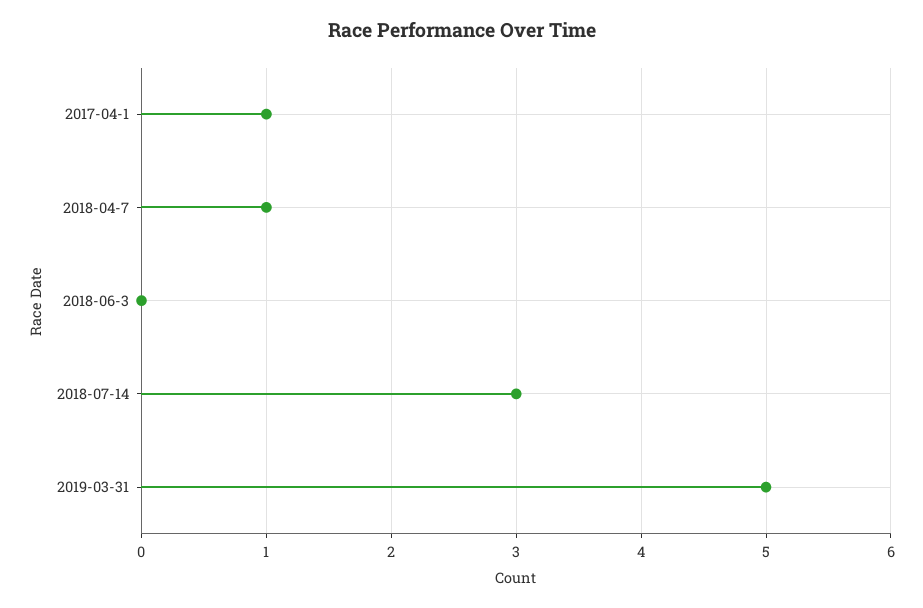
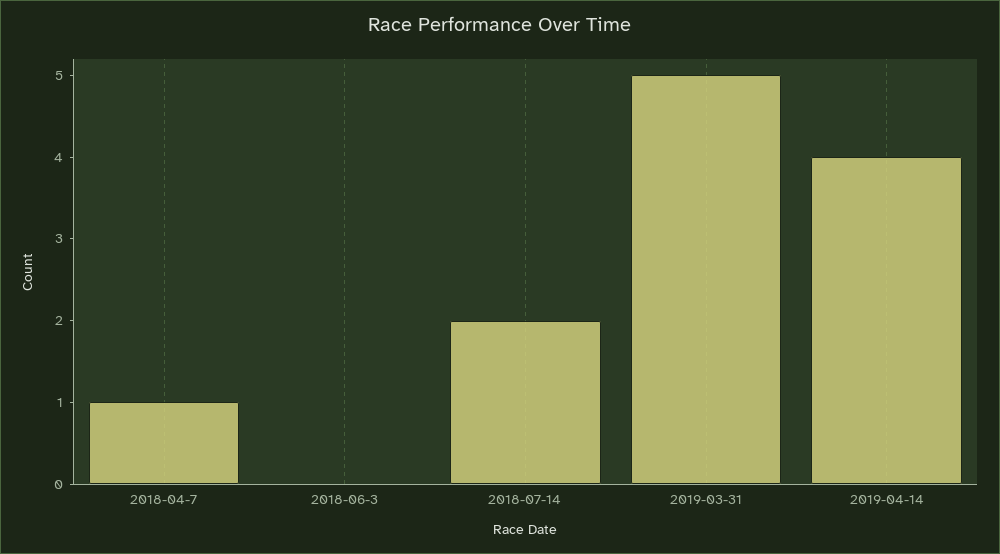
2017-04-1: 1 -> none
2018-07-14: 3 -> 2
2019-04-14: none -> 4

